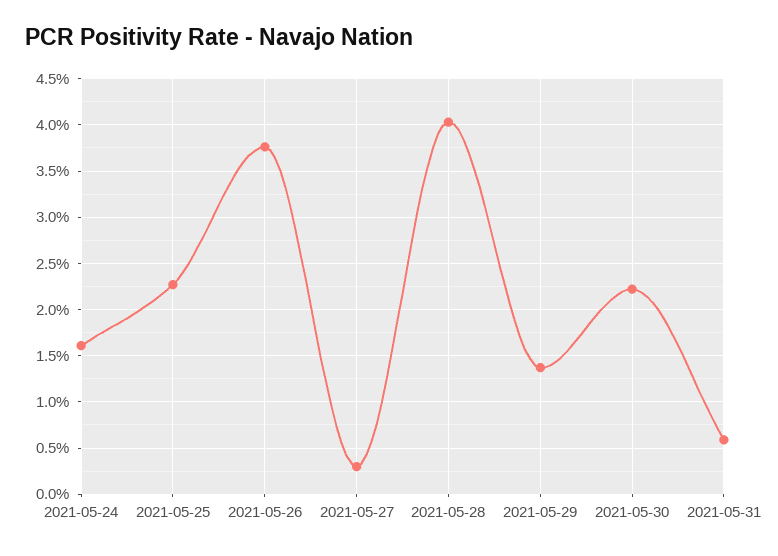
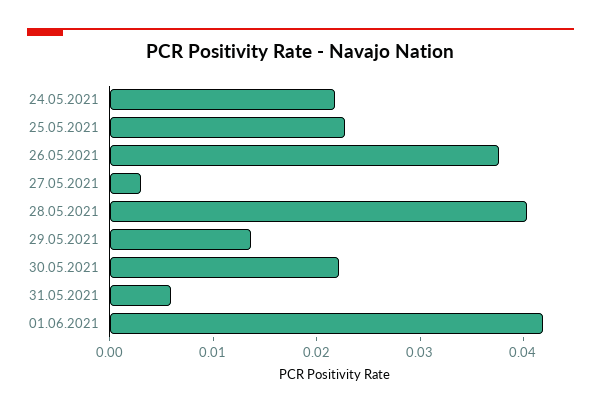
2021-05-24: 0.016 -> 0.022
01.06.2021: none -> 0.042

